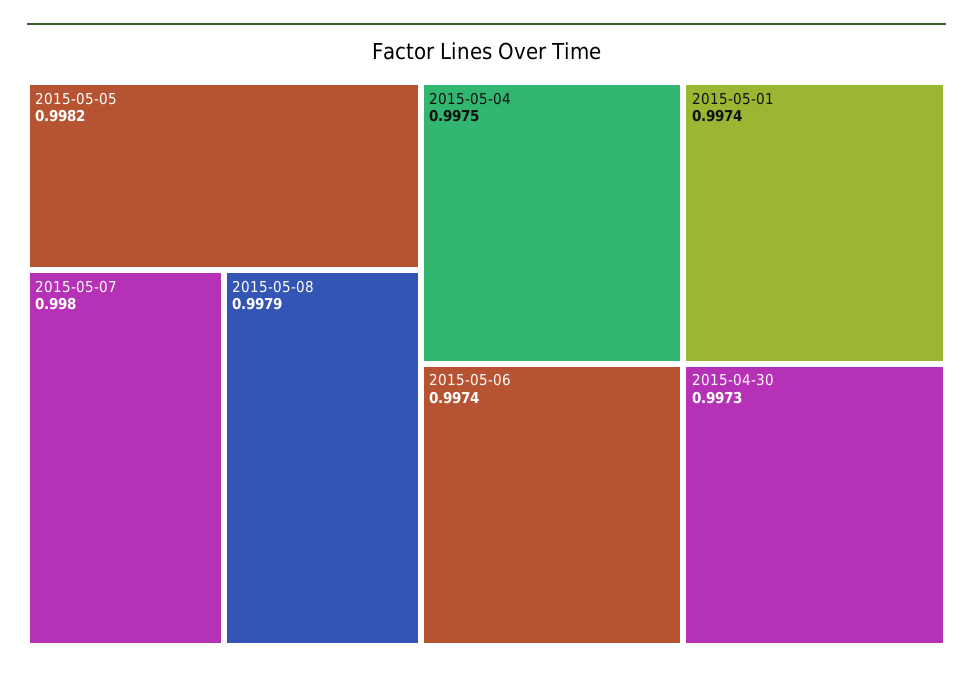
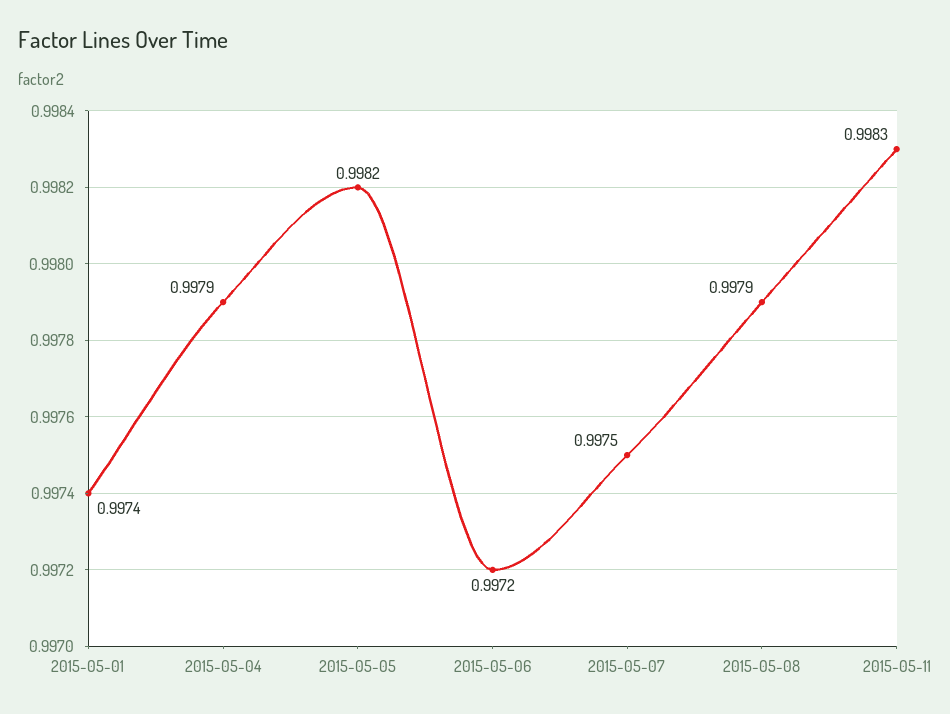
2015-05-07: 0.998 -> 0.9975
2015-05-04: 0.9975 -> 0.9979
2015-05-06: 0.9974 -> 0.9972
2015-04-30: 0.9973 -> none
2015-05-11: none -> 0.9983

